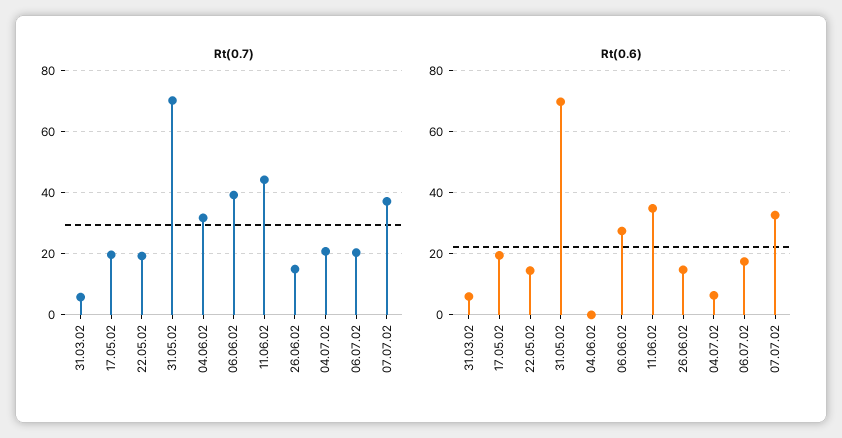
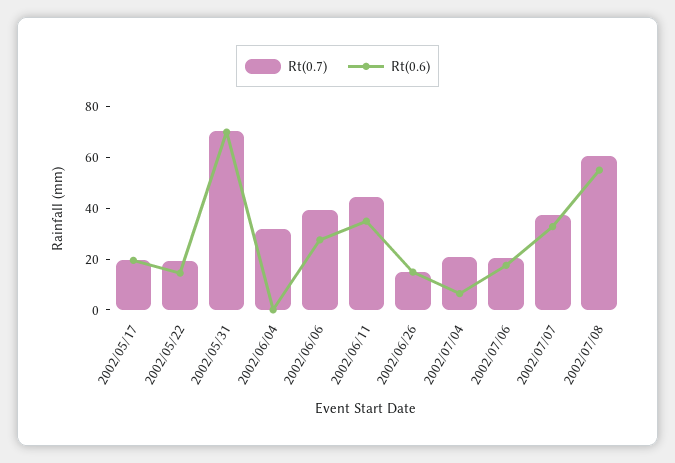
Rt(0.7), 31.03.02: 6 -> none
Rt(0.6), 31.03.02: 6 -> none
Rt(0.7), 2002/07/08: none -> 60
Rt(0.6), 2002/07/08: none -> 55

